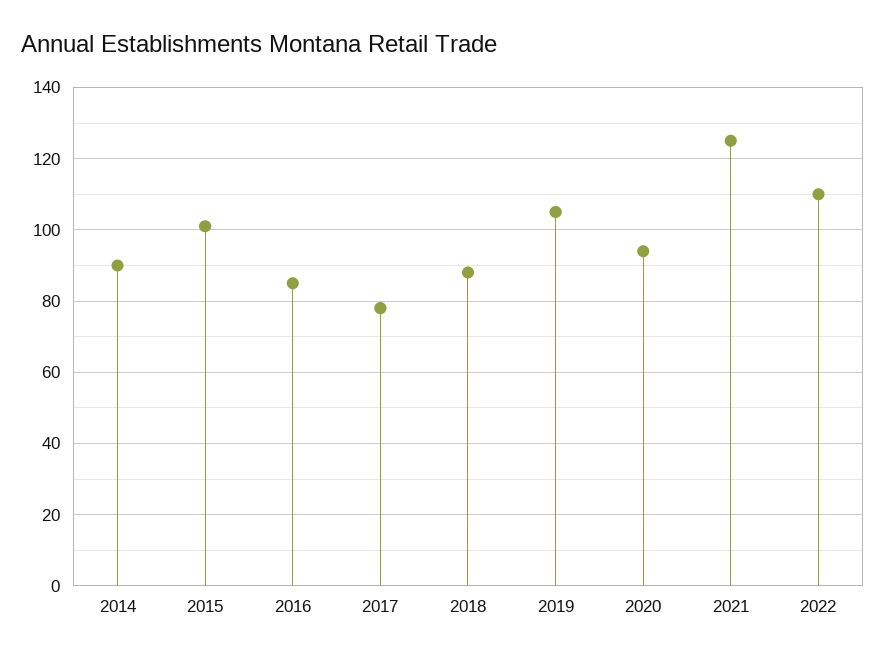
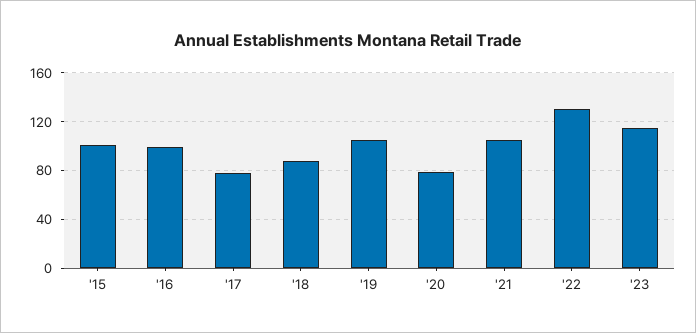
2014: 90 -> none
2016: 85 -> 100
2020: 95 -> 80
2021: 125 -> 105
2022: 110 -> 130
'23: none -> 115

